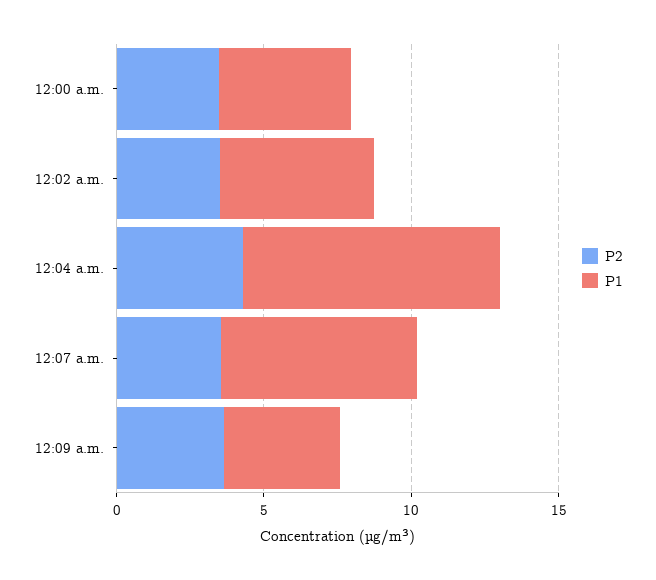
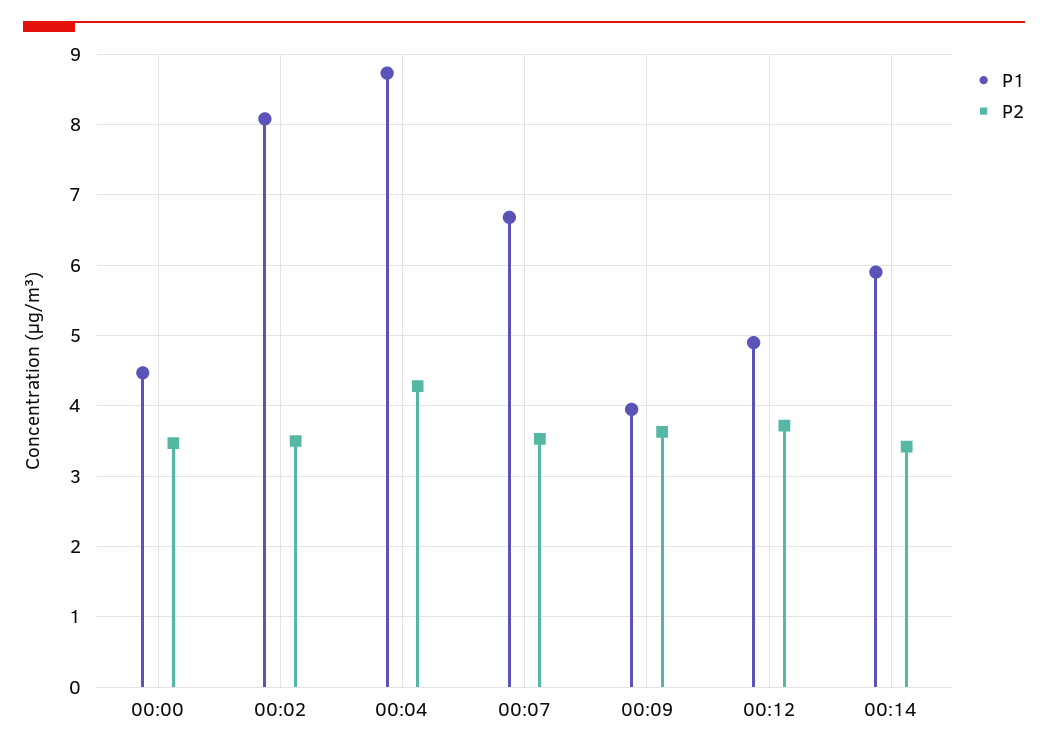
P1, 12:02 a.m.: 5 -> 8.1
P1, 00:12: none -> 4.9
P2, 00:12: none -> 3.7
P1, 00:14: none -> 5.9
P2, 00:14: none -> 3.4

